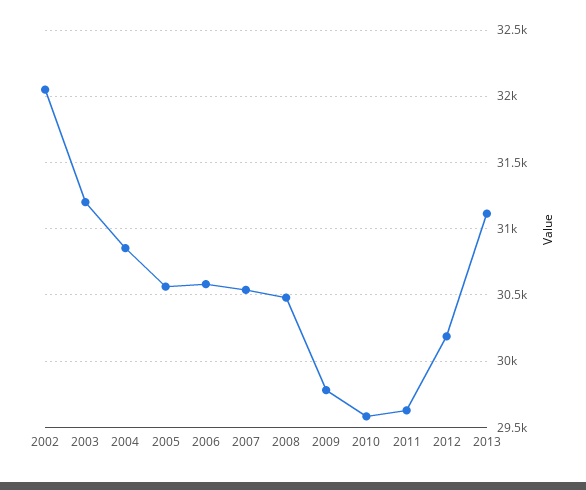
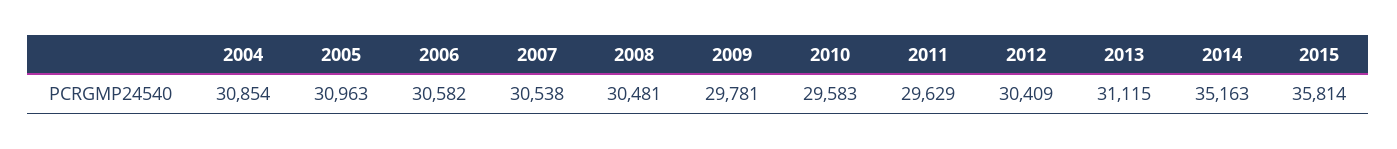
2002: 32050 -> none
2003: 31200 -> none
2005: 30550 -> 30963
2012: 30200 -> 30409
2014: none -> 35163
2015: none -> 35814

